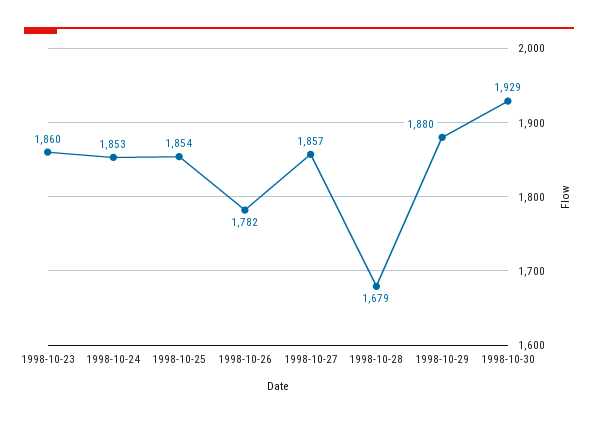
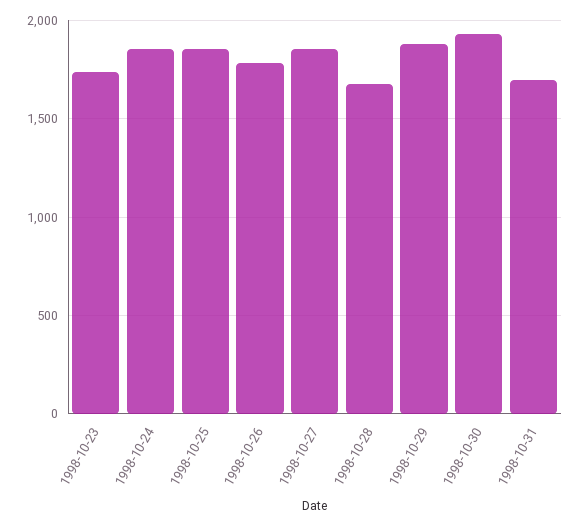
1998-10-23: 1860 -> 1750
1998-10-31: none -> 1700

